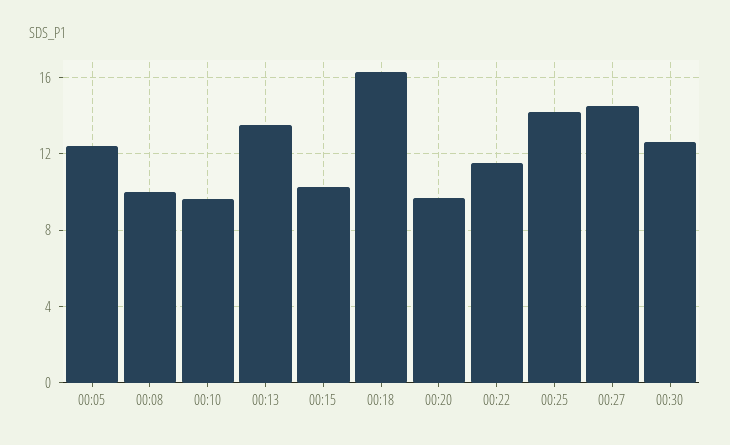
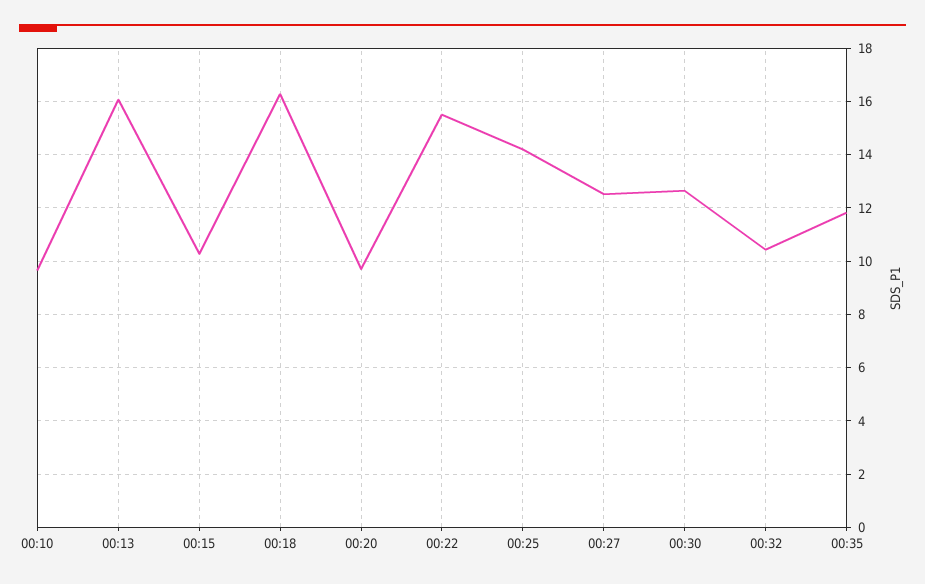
00:05: 12.5 -> none
00:08: 10 -> none
00:13: 13.5 -> 16
00:22: 11.5 -> 15.5
00:27: 14.5 -> 12.5
00:32: none -> 10.5
00:35: none -> 11.75

